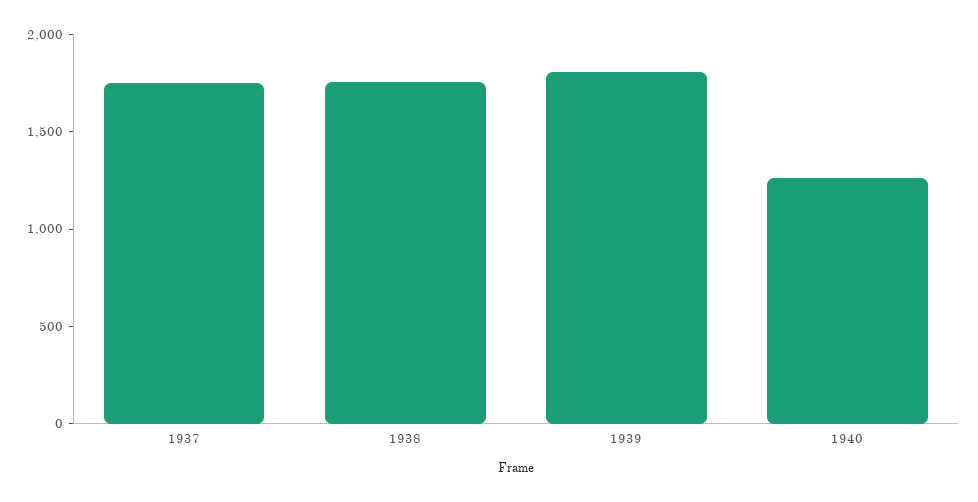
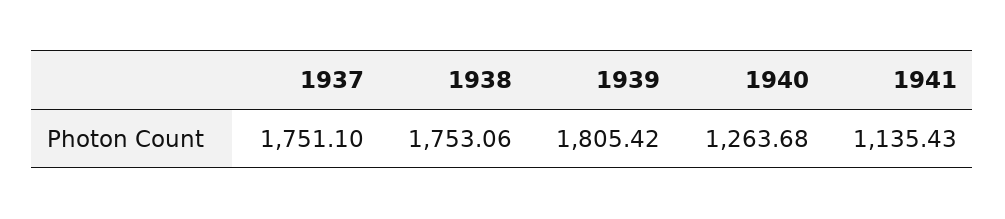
1941: none -> 1135.43

